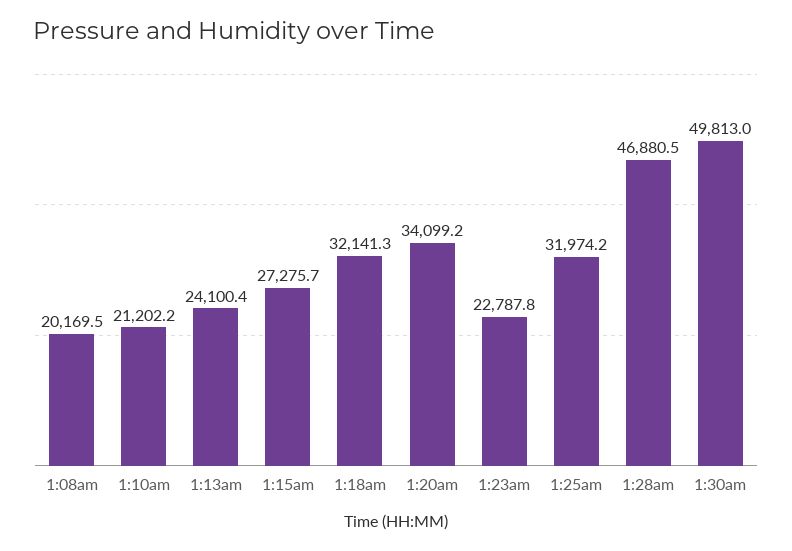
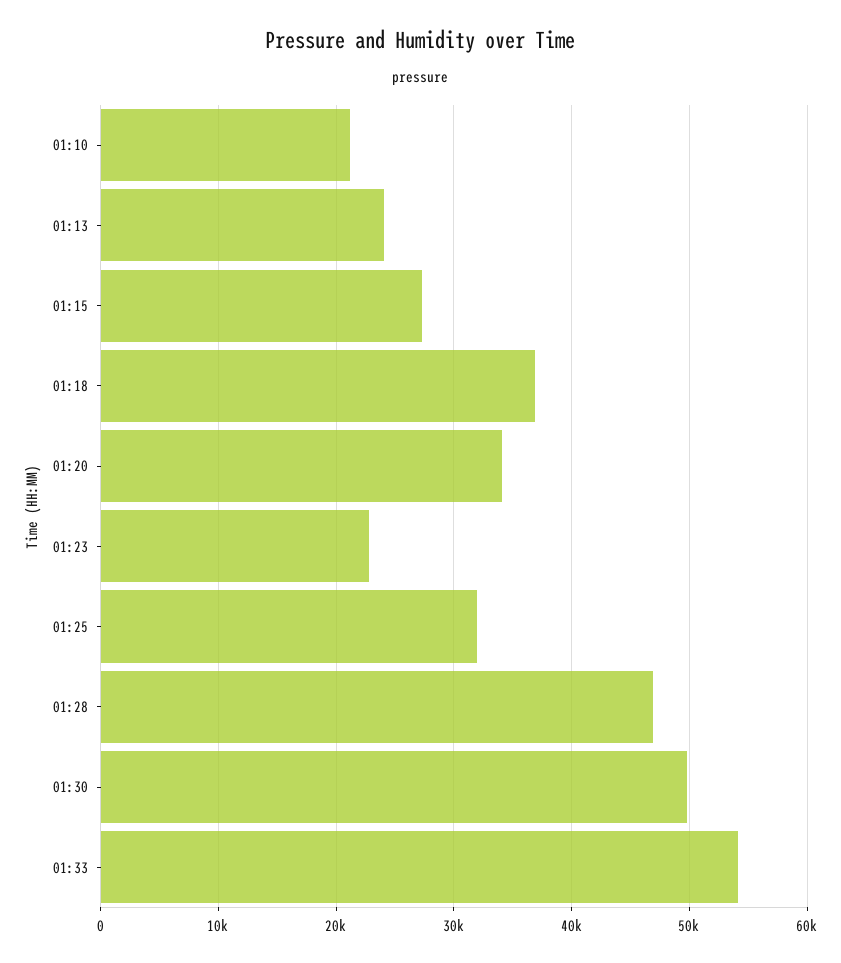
1:08am: 20169.5 -> none
1:18am: 32141.3 -> 37000
01:33: none -> 54000

